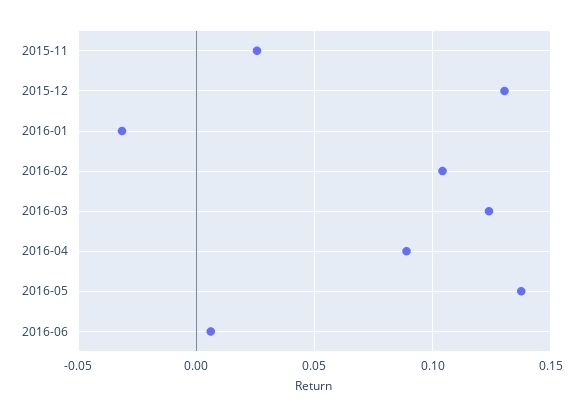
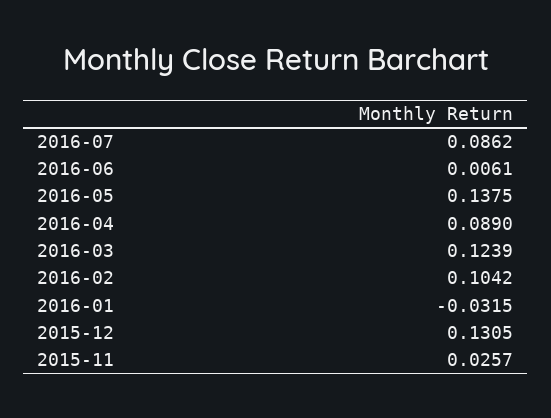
2016-07: none -> 0.0862

